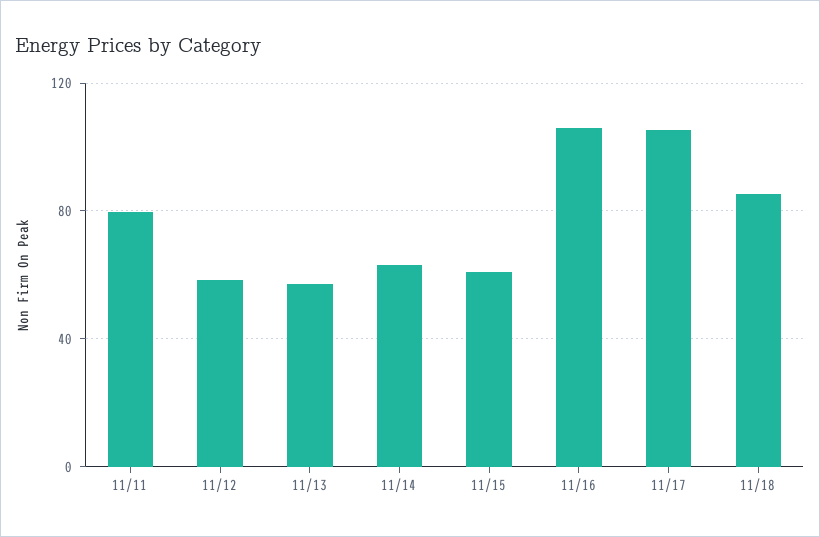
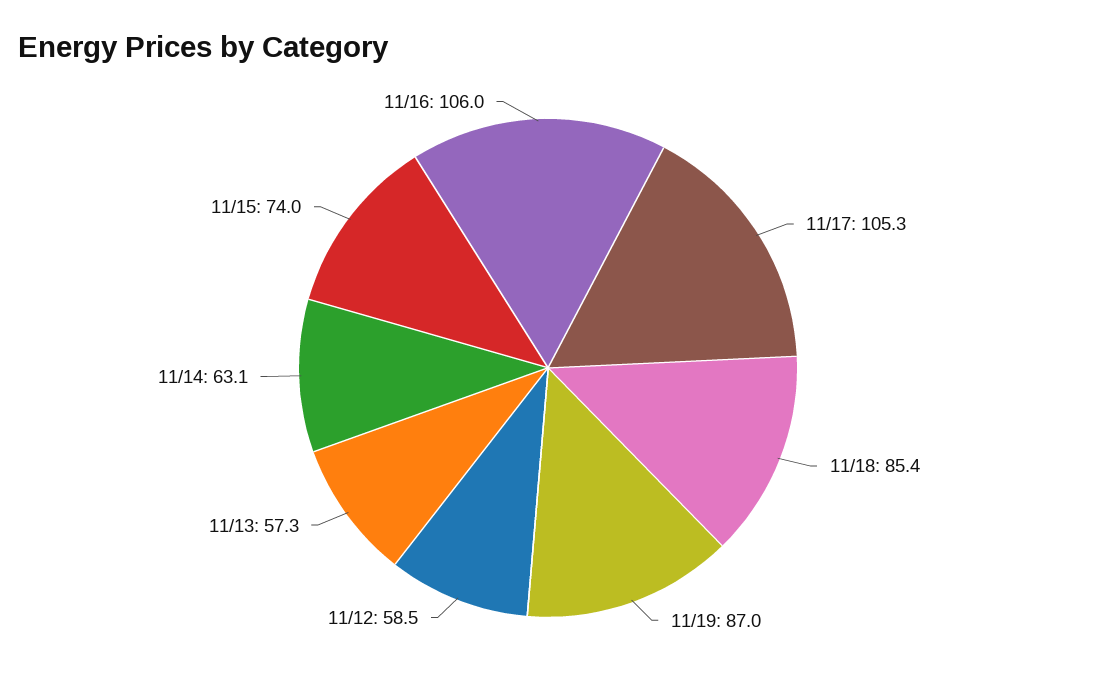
11/11: 80 -> none
11/15: 60 -> 74
11/19: none -> 87

